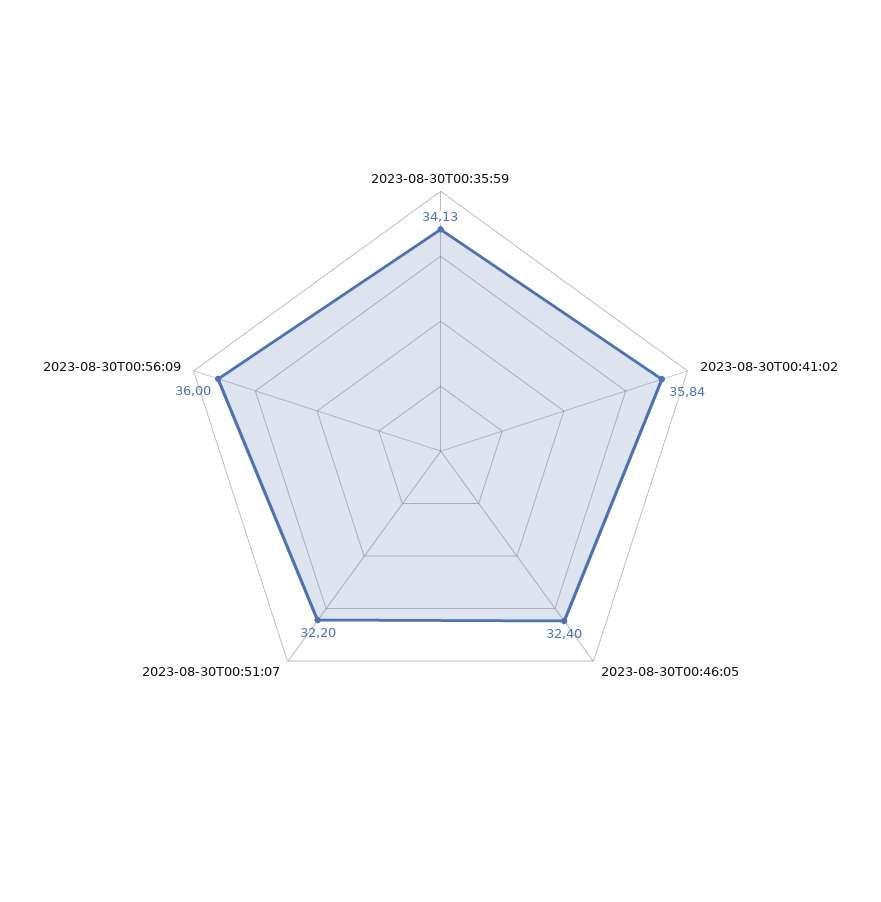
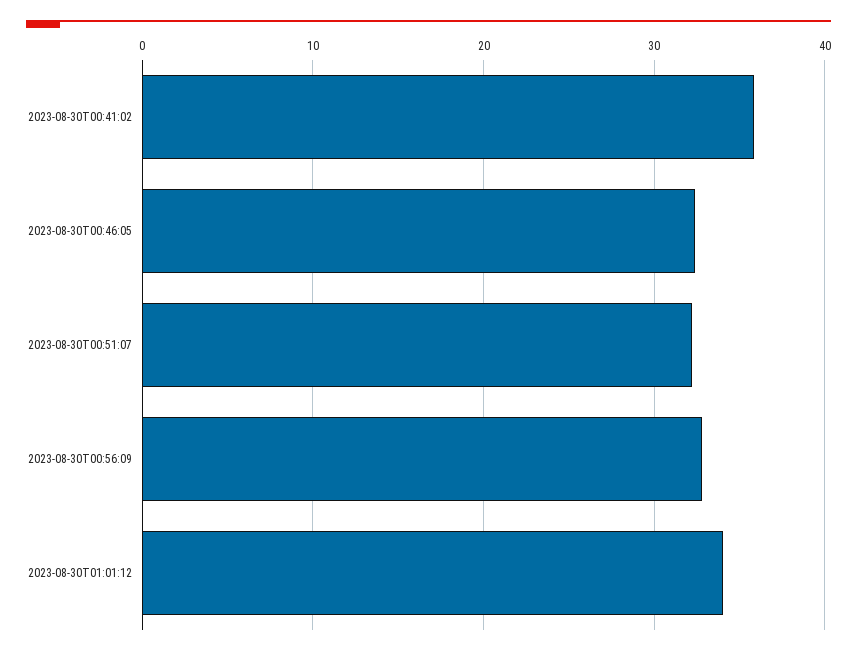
2023-08-30T00:35:59: 34.13 -> none
2023-08-30T00:56:09: 36 -> 33
2023-08-30T01:01:12: none -> 34

